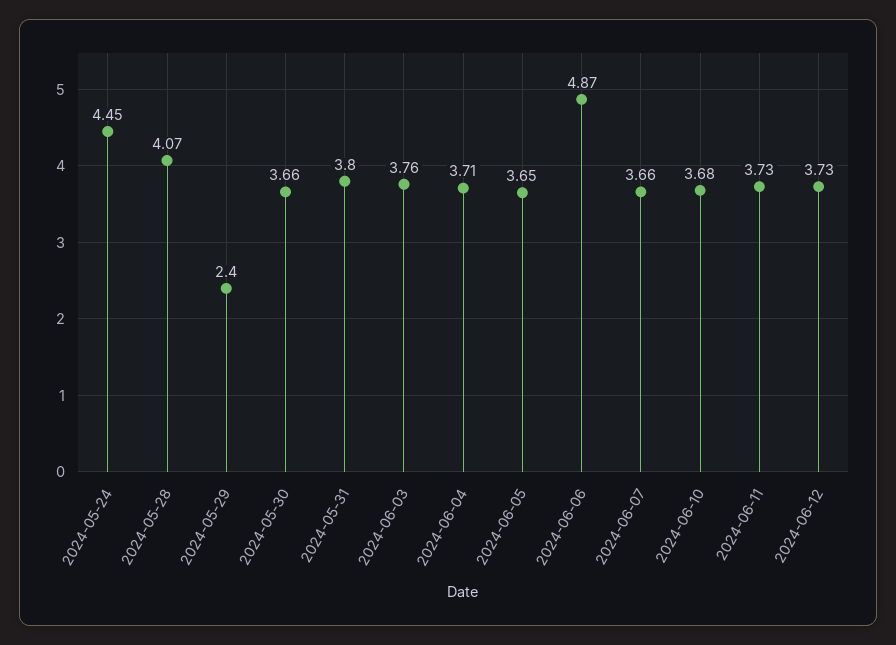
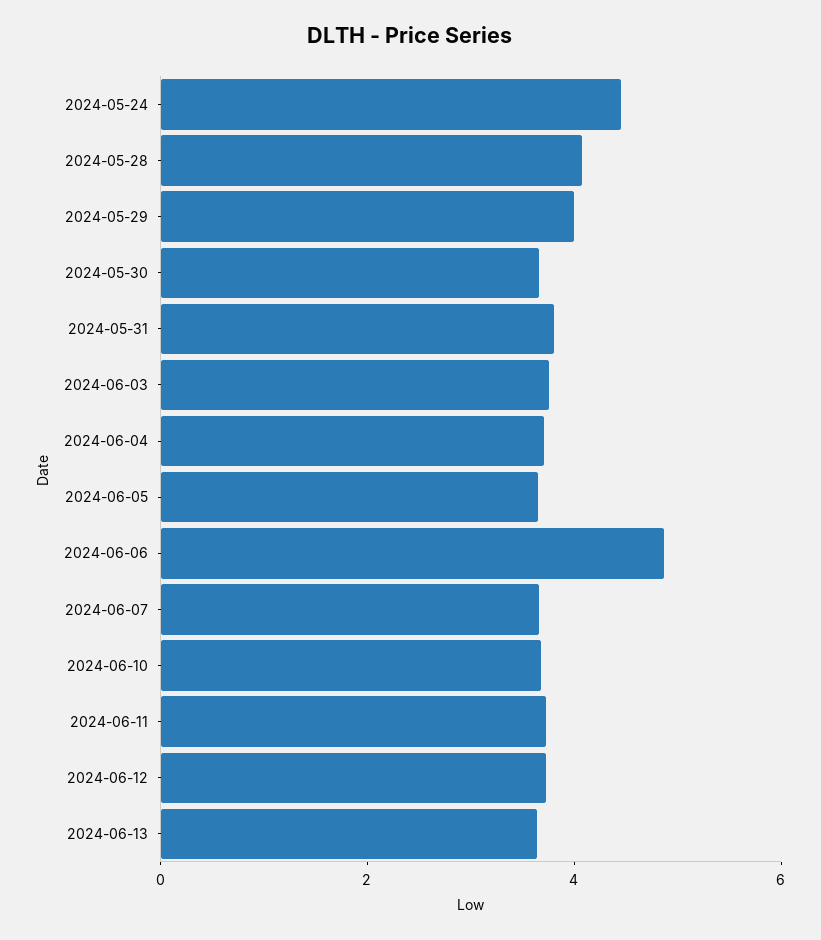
2024-05-29: 2.4 -> 4
2024-06-13: none -> 3.5

